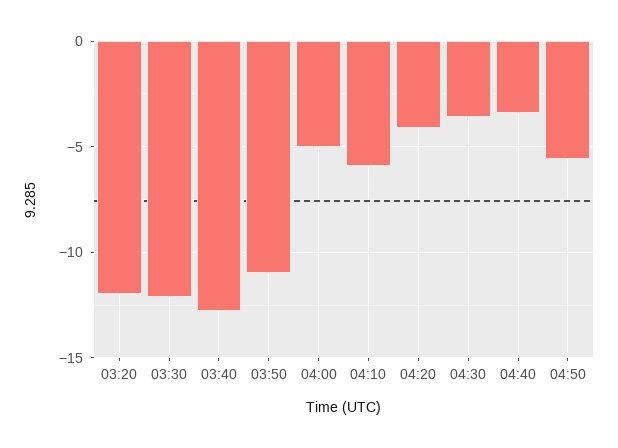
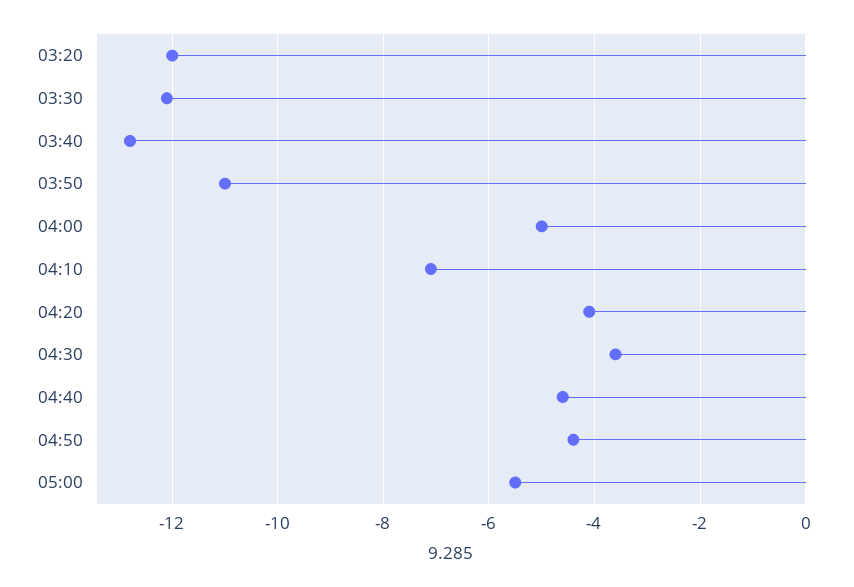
04:10: -6 -> -7
04:40: -3.5 -> -4.5
04:50: -5.5 -> -4.5
05:00: none -> -5.5

